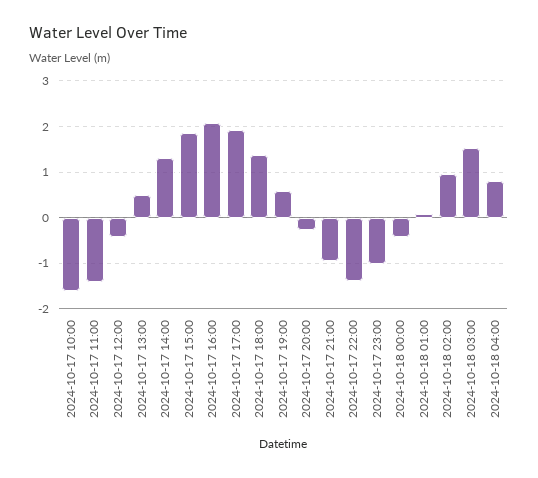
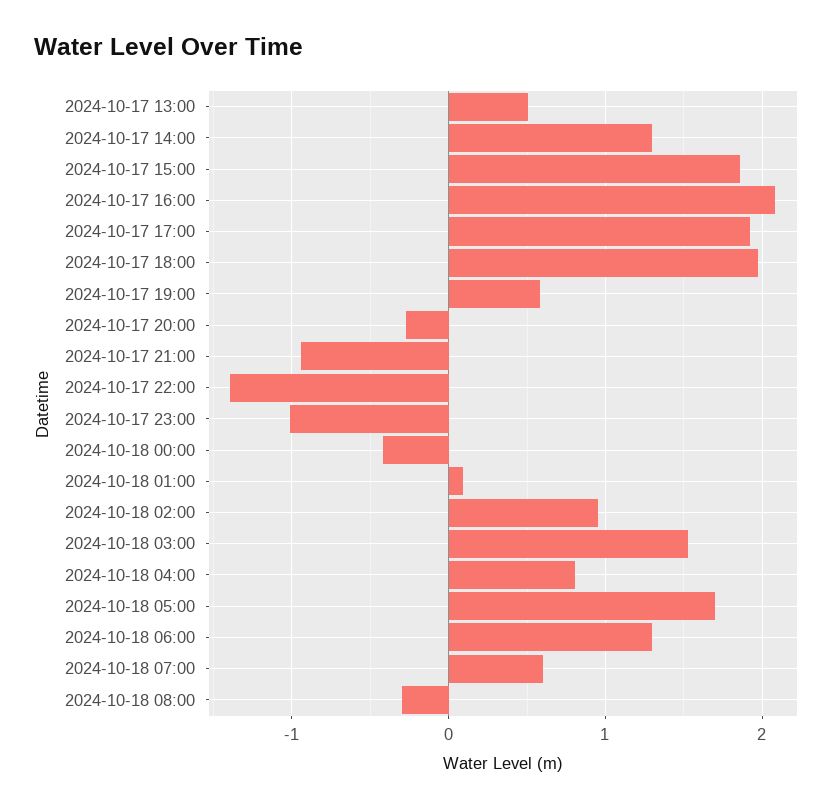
2024-10-17 10:00: -1.6 -> none
2024-10-17 11:00: -1.4 -> none
2024-10-17 12:00: -0.4 -> none
2024-10-17 18:00: 1.4 -> 2
2024-10-18 05:00: none -> 1.7
2024-10-18 06:00: none -> 1.3
2024-10-18 07:00: none -> 0.6
2024-10-18 08:00: none -> -0.3

